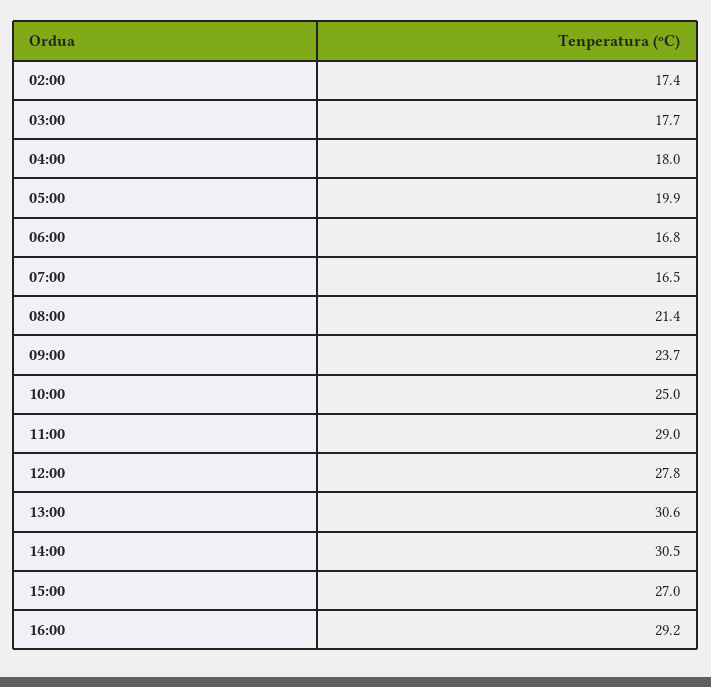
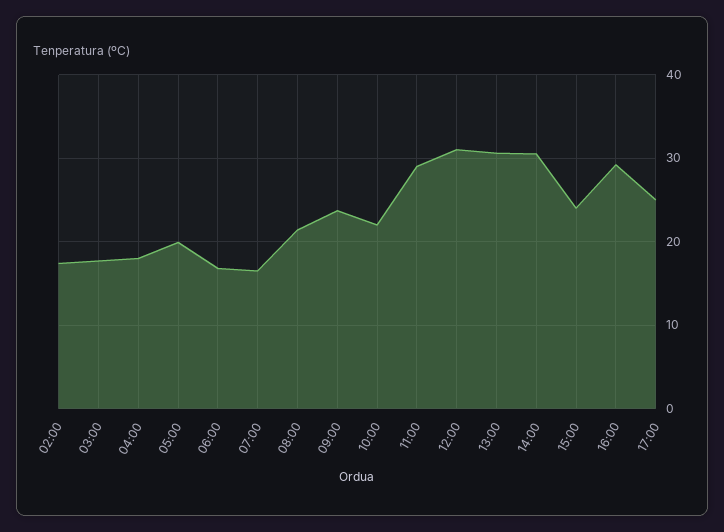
10:00: 25 -> 22
12:00: 27.8 -> 31
15:00: 27 -> 24
17:00: none -> 25

